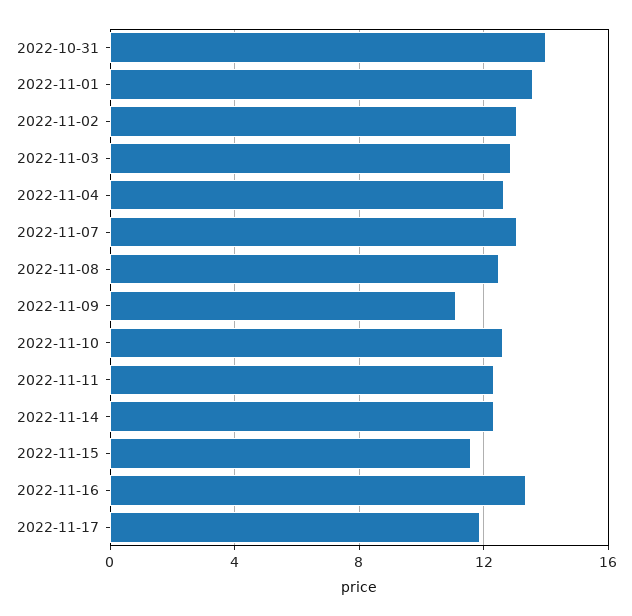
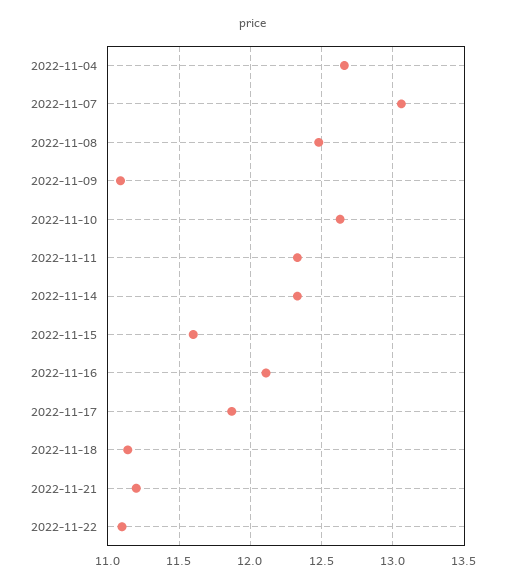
2022-10-31: 14 -> none
2022-11-01: 13.5 -> none
2022-11-02: 13 -> none
2022-11-03: 13 -> none
2022-11-16: 13.5 -> 12.1
2022-11-18: none -> 11.15
2022-11-21: none -> 11.2
2022-11-22: none -> 11.1

